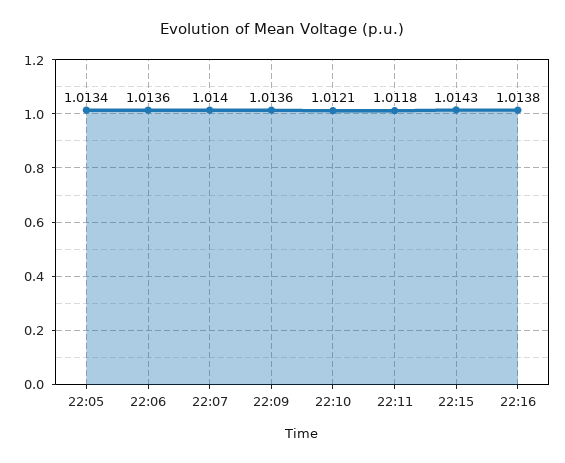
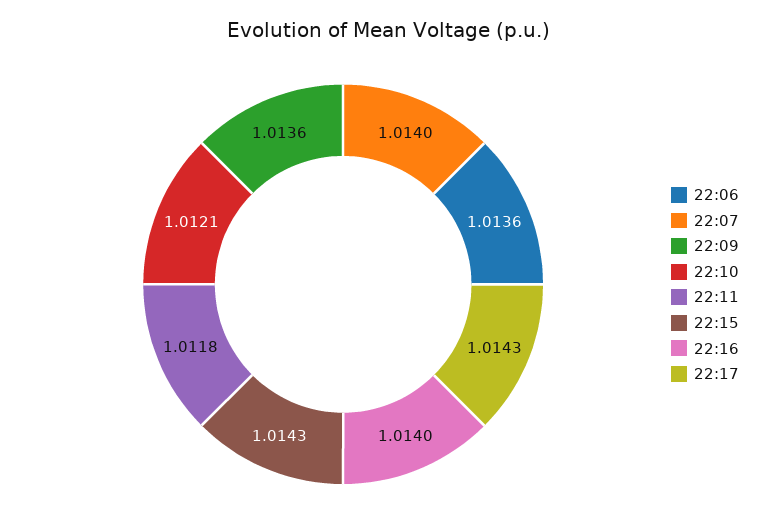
22:05: 1.0134 -> none
22:16: 1.0138 -> 1.014
22:17: none -> 1.0143

